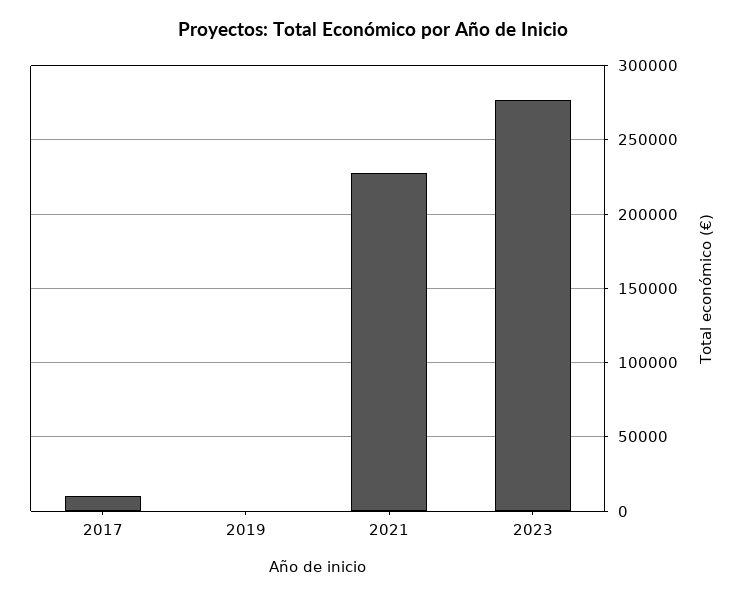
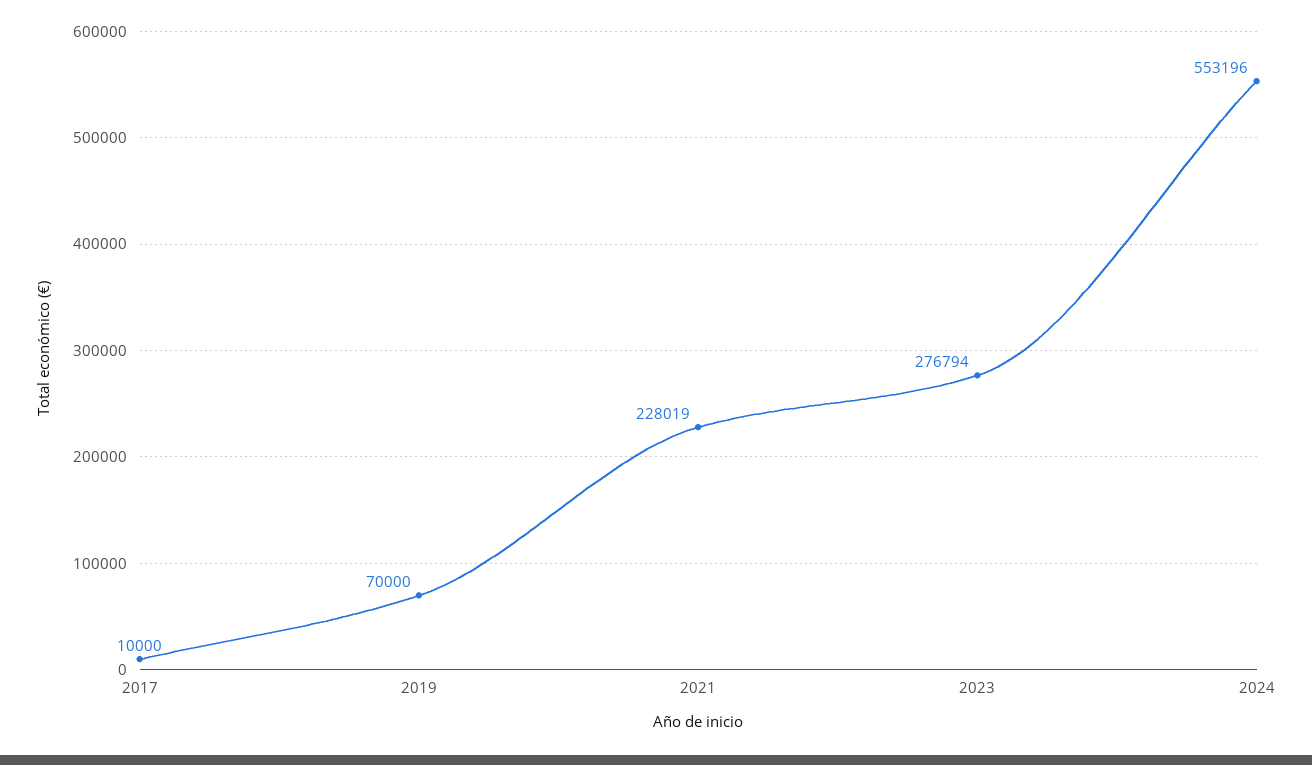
2019: 0 -> 70000
2024: none -> 553196

